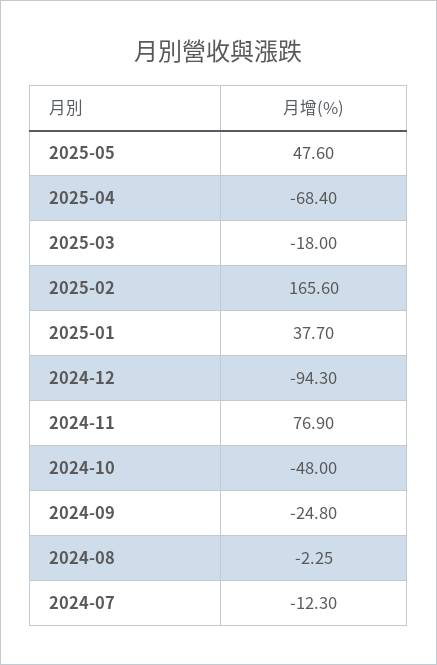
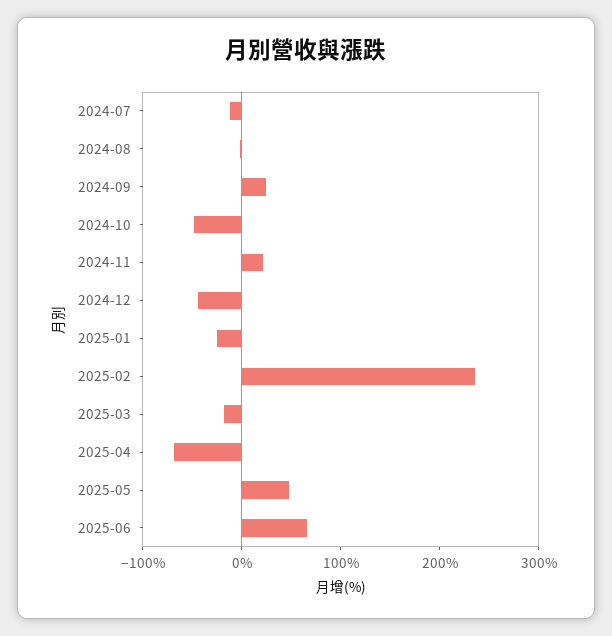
2025-02: 165.6 -> 240
2025-01: 37.7 -> -20
2024-12: -94.3 -> -40
2024-11: 76.9 -> 20
2024-09: -24.8 -> 20
2025-06: none -> 60

